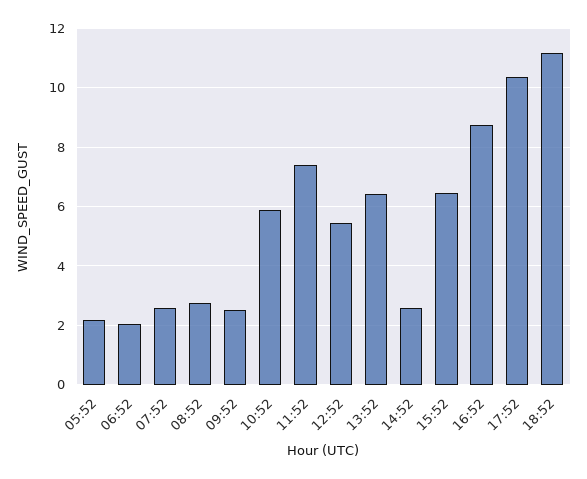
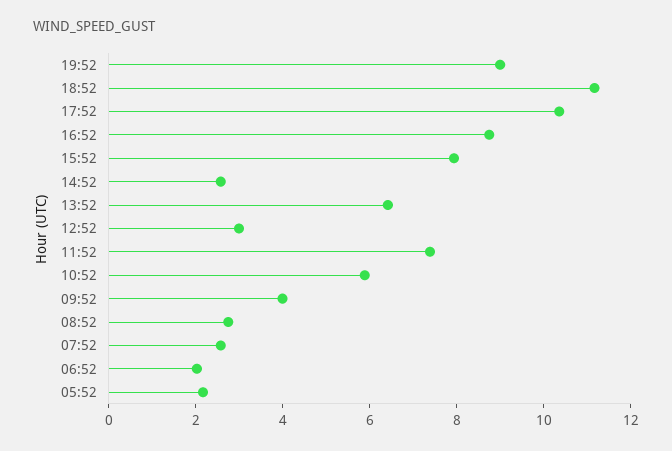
09:52: 2.5 -> 4
12:52: 5.5 -> 3
15:52: 6.5 -> 8
19:52: none -> 9

